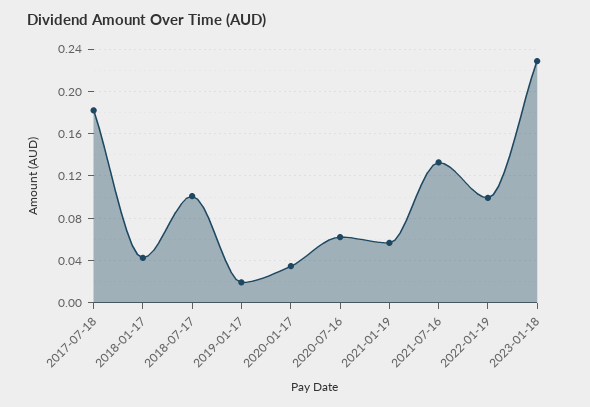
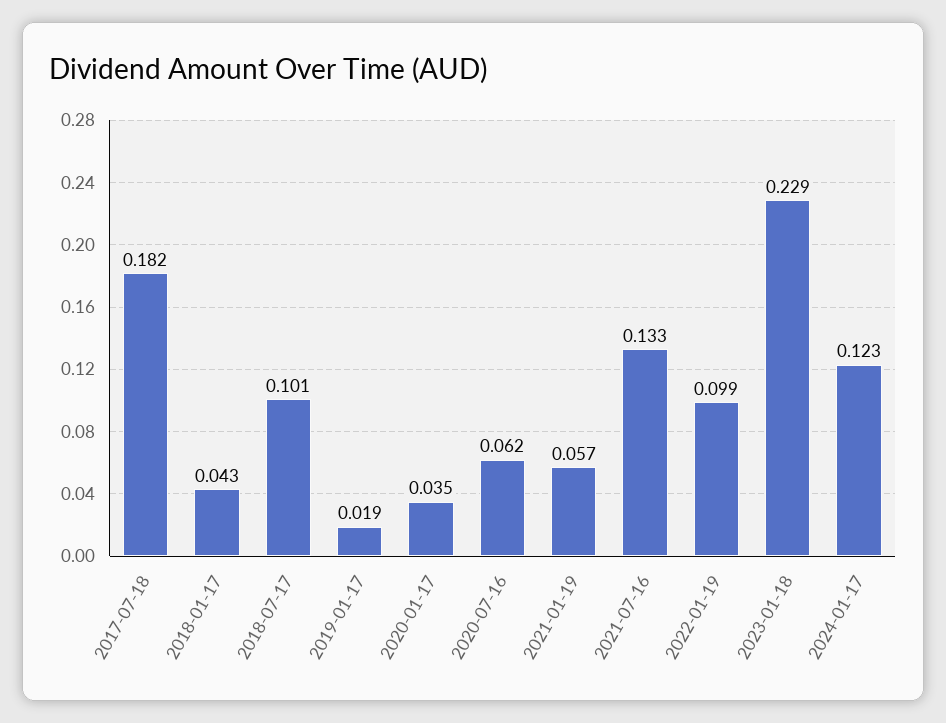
2024-01-17: none -> 0.123

